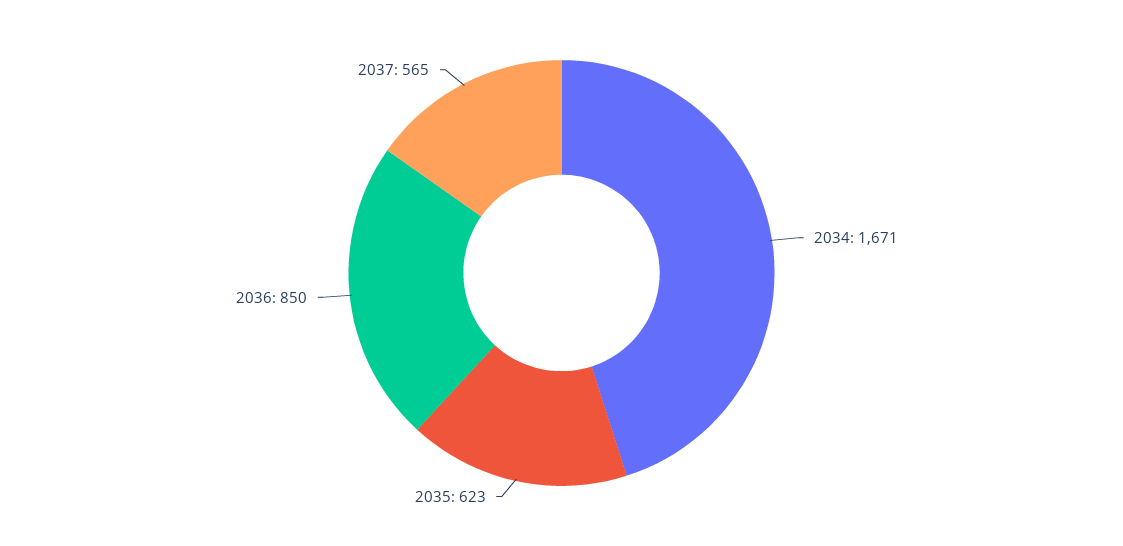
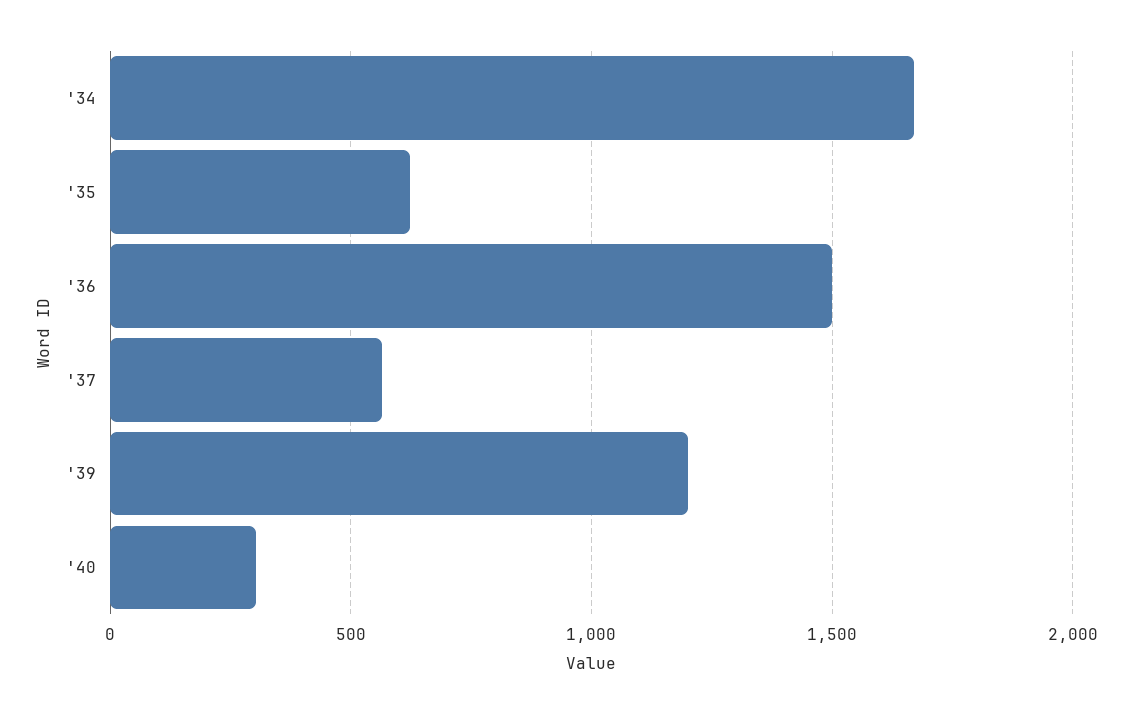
2036: 850 -> 1500
'39: none -> 1200
'40: none -> 300

